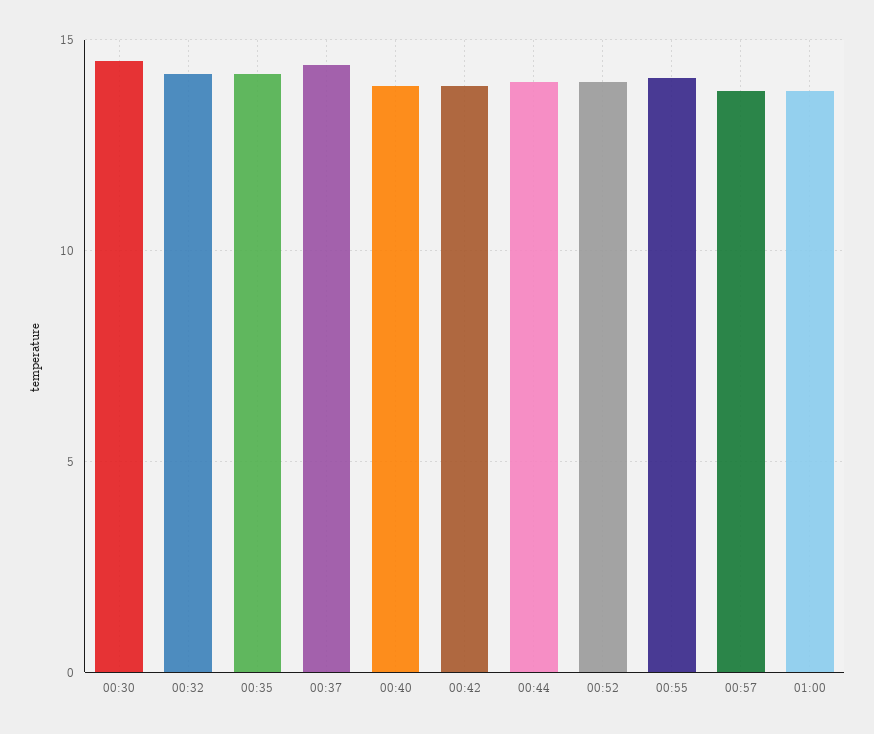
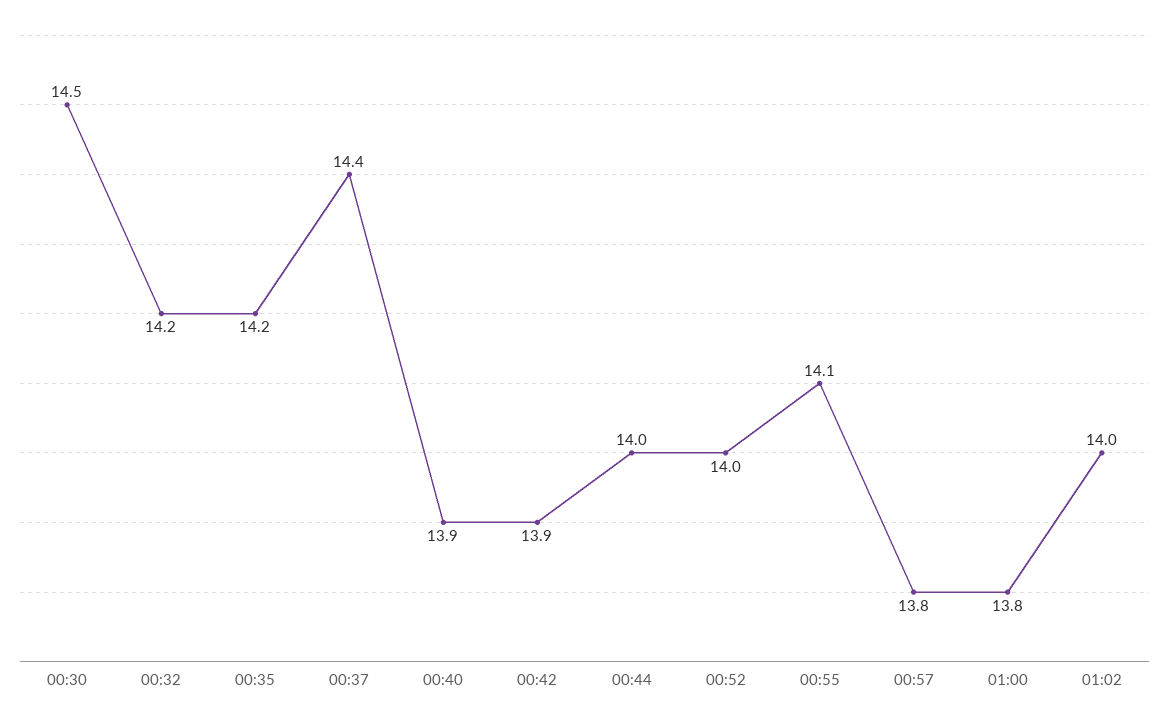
01:02: none -> 14

